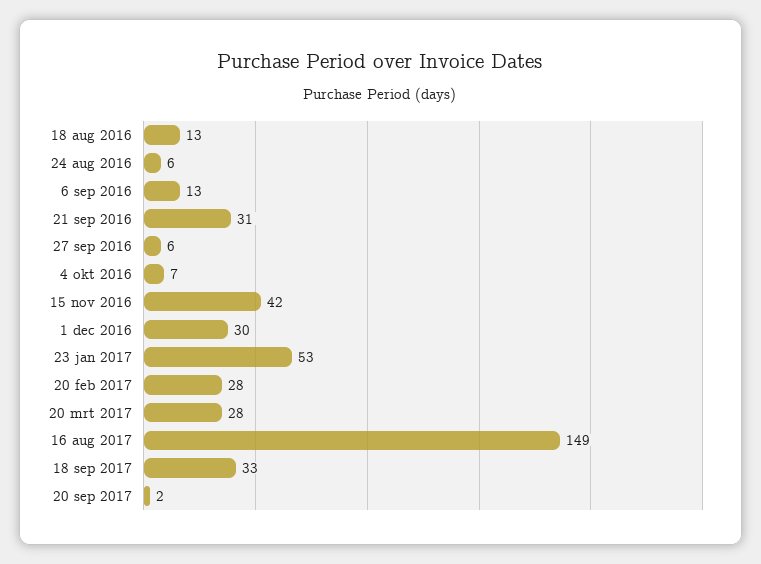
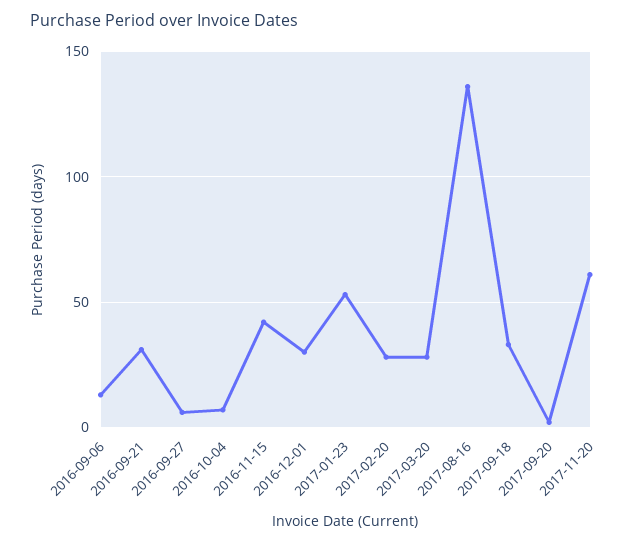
18 aug 2016: 13 -> none
24 aug 2016: 6 -> none
16 aug 2017: 149 -> 135
2017-11-20: none -> 60

